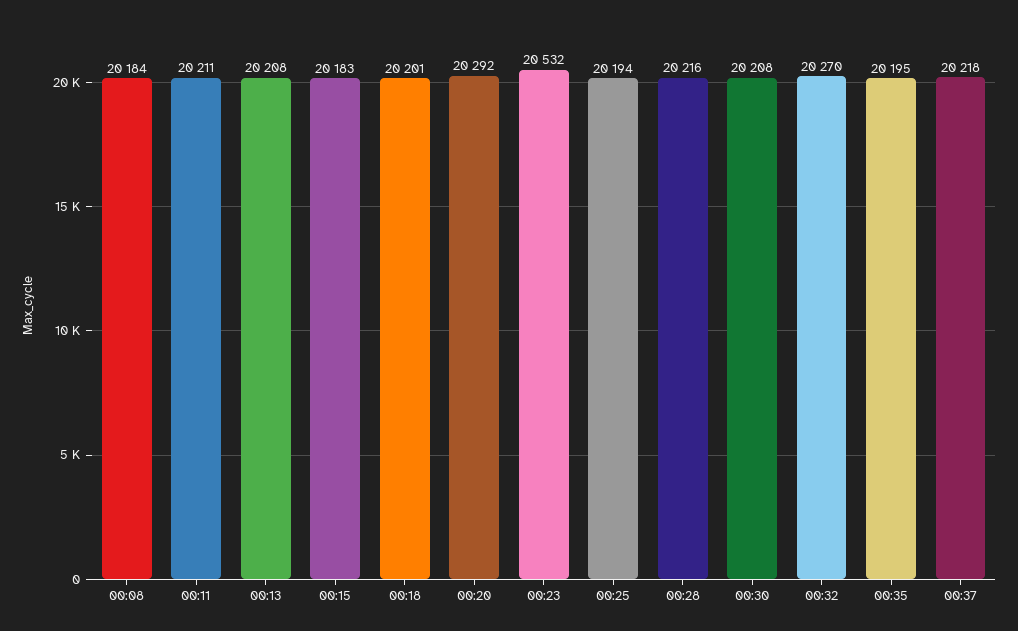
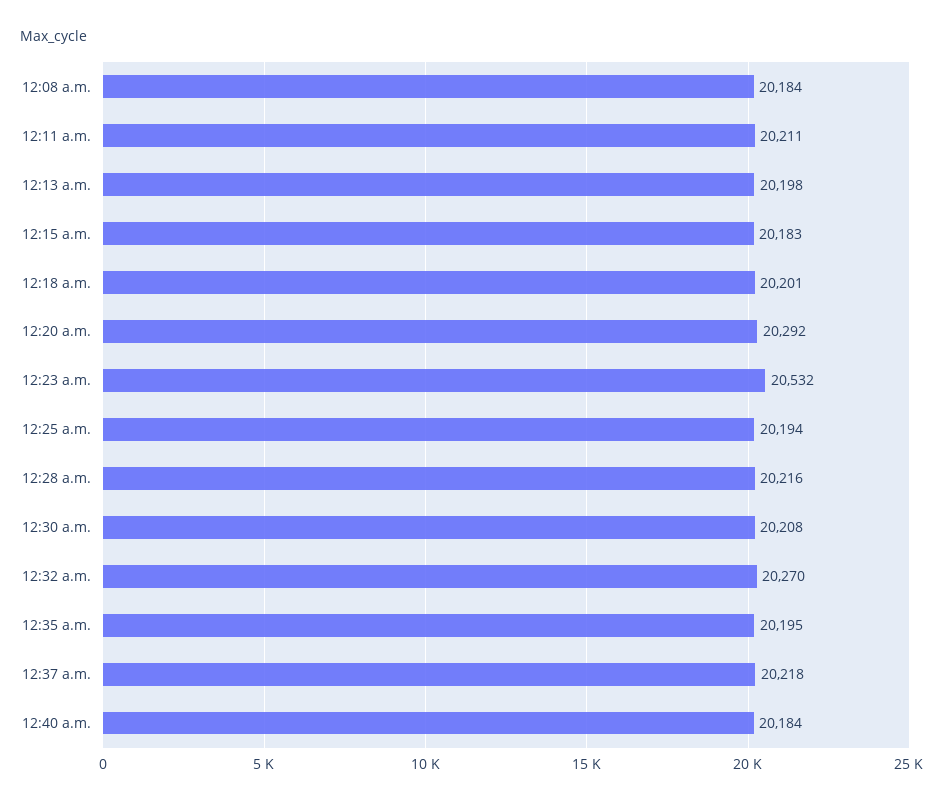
00:13: 20208 -> 20198
12:40 a.m.: none -> 20184

